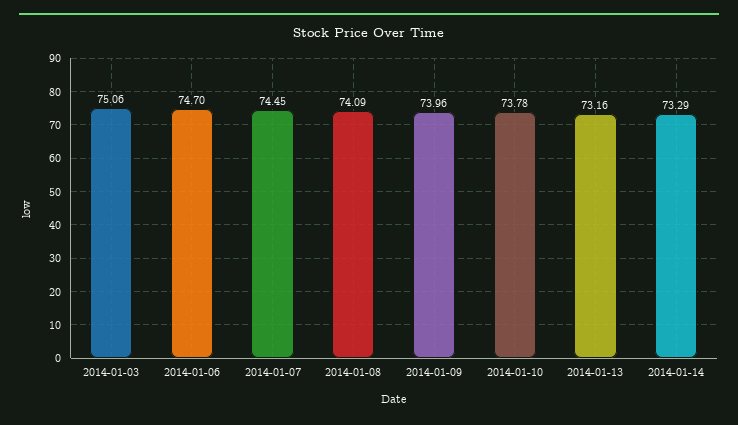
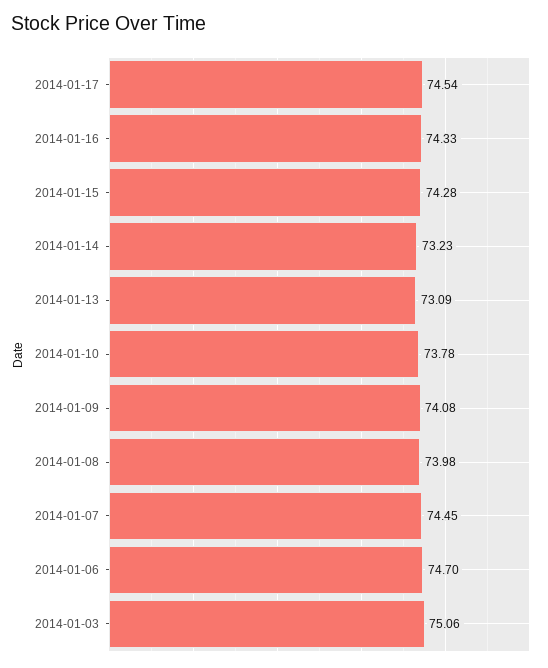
2014-01-08: 74.09 -> 73.98
2014-01-09: 73.96 -> 74.08
2014-01-13: 73.16 -> 73.09
2014-01-14: 73.29 -> 73.23
2014-01-17: none -> 74.54
2014-01-16: none -> 74.33
2014-01-15: none -> 74.28

